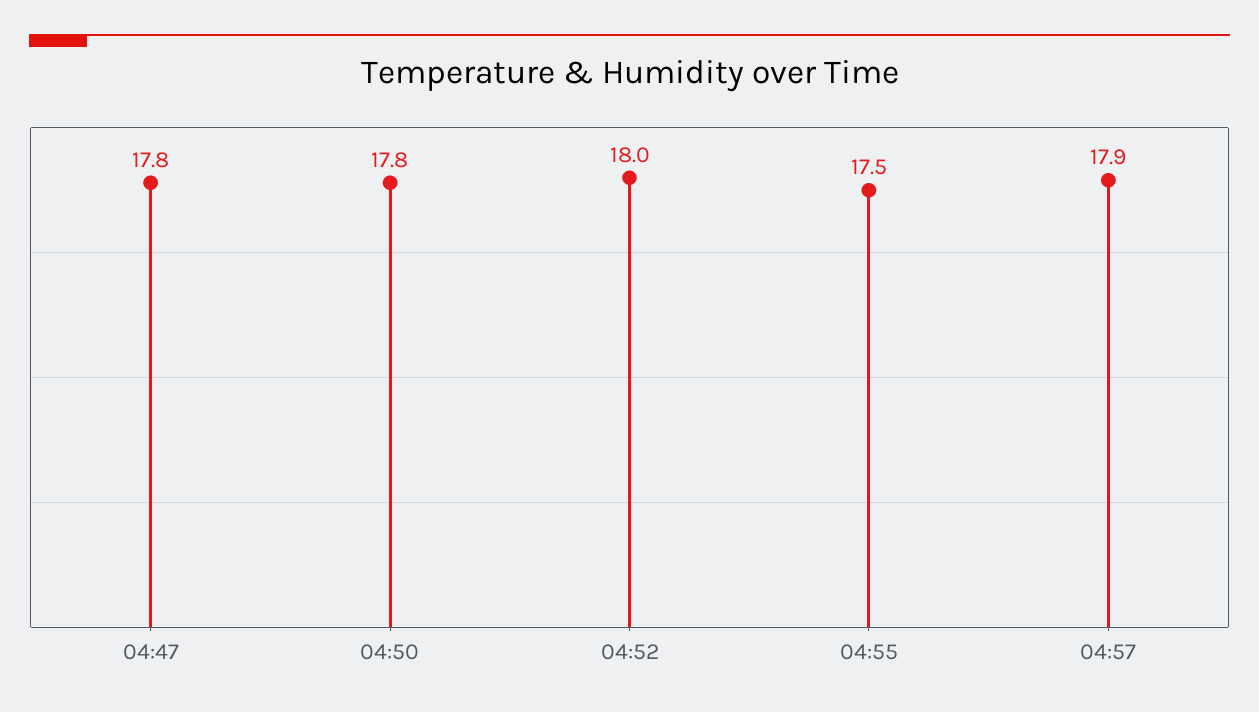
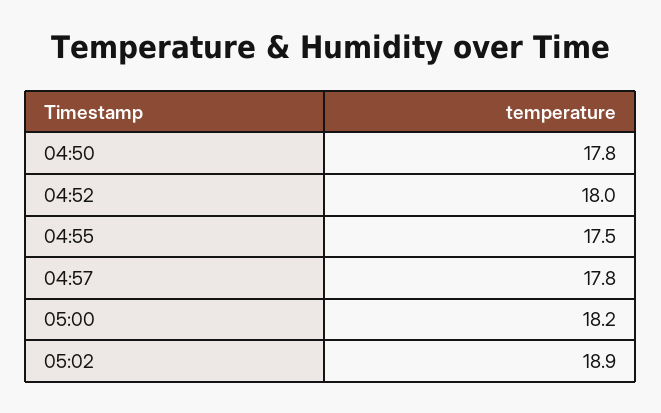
04:47: 17.8 -> none
04:57: 17.9 -> 17.8
05:00: none -> 18.2
05:02: none -> 18.9

